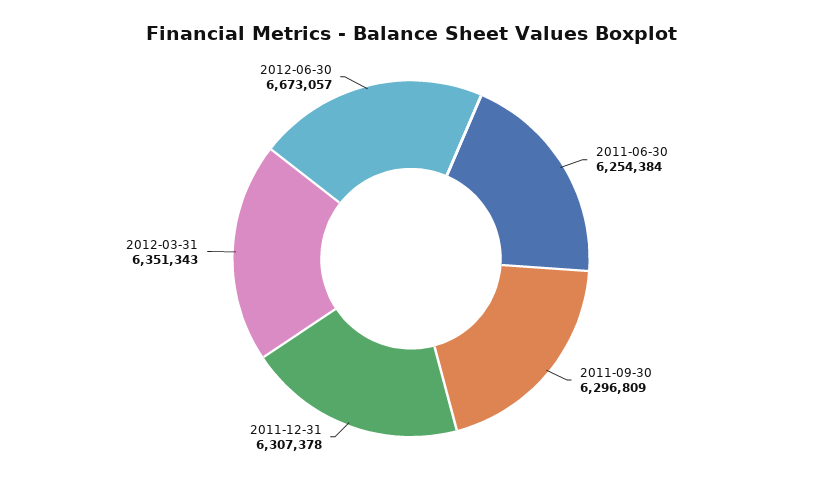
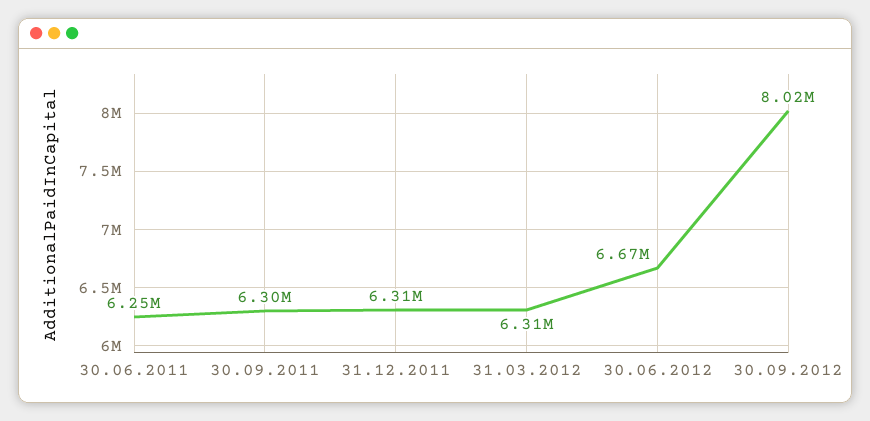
2012-03-31: 6351343 -> 6310000
30.09.2012: none -> 8020000

